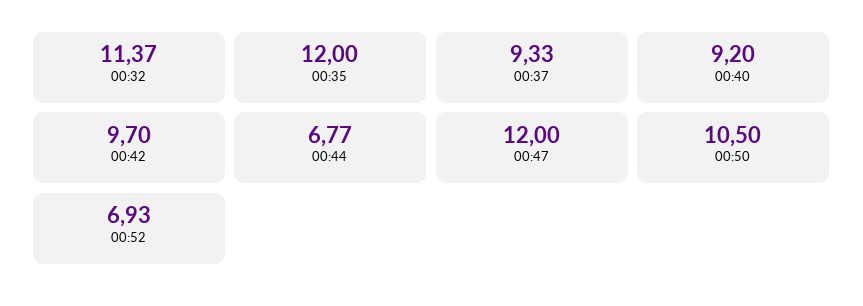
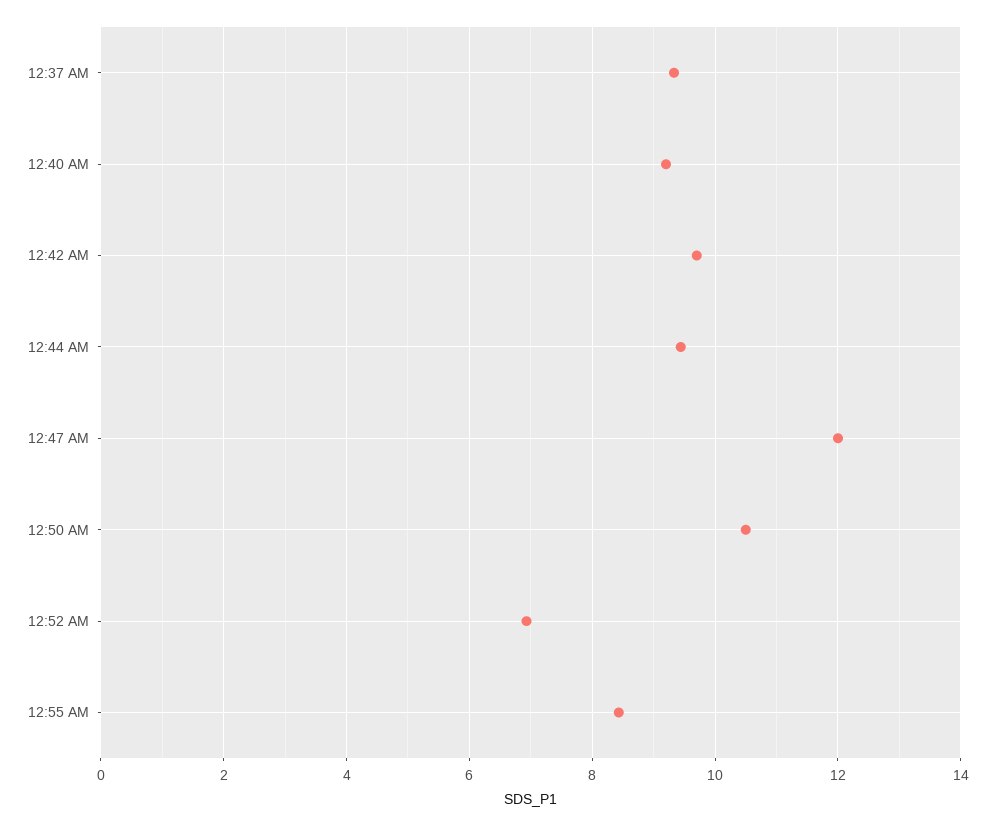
00:32: 11.37 -> none
00:35: 12 -> none
00:44: 6.77 -> 9.4
12:55 AM: none -> 8.4

